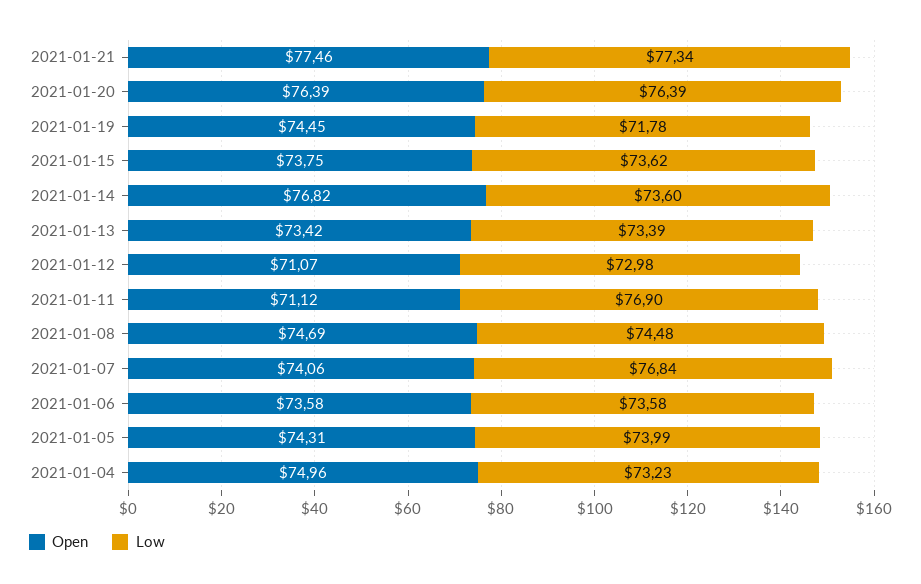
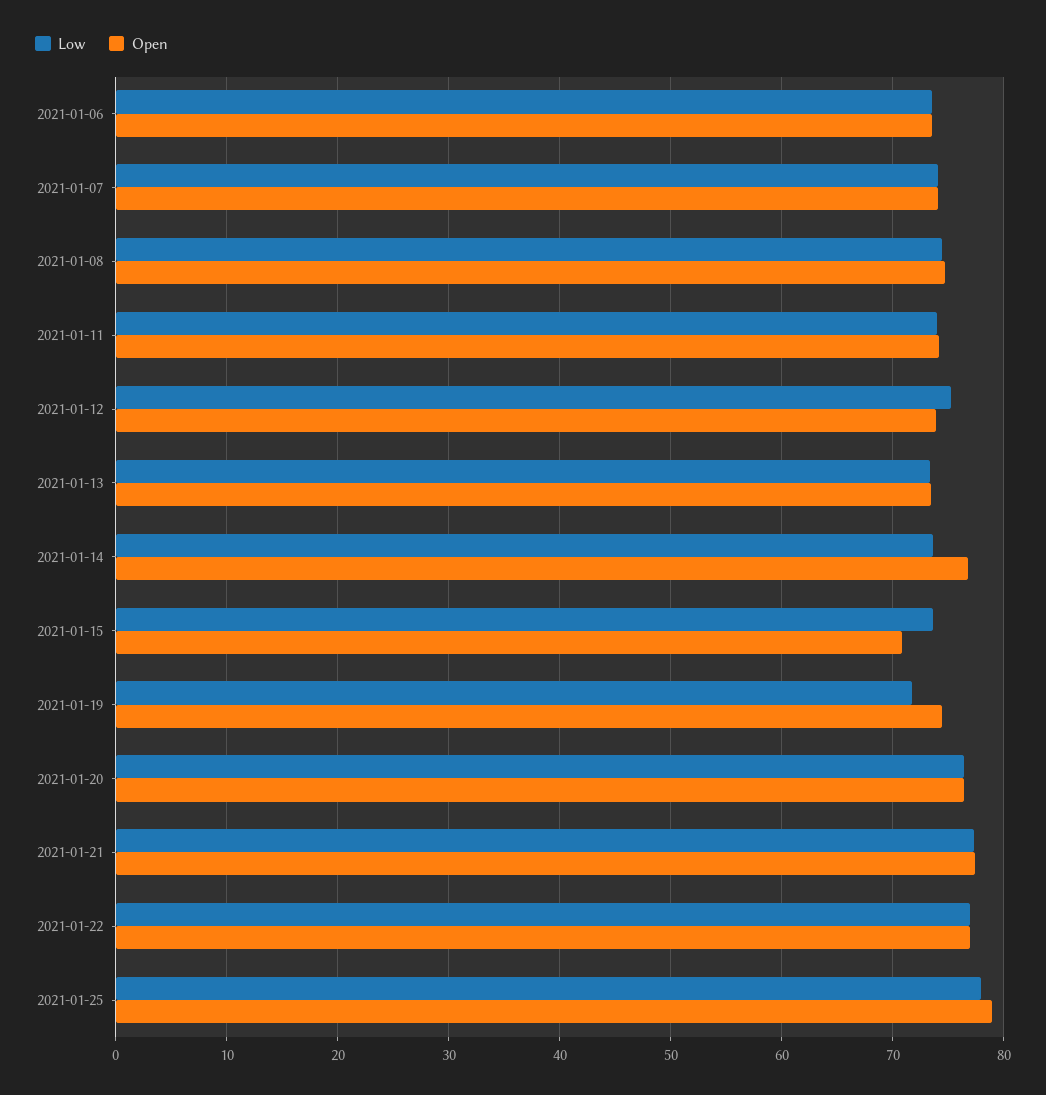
Open, 2021-01-15: 73.75 -> 71
Open, 2021-01-12: 71.07 -> 74
Low, 2021-01-12: 72.98 -> 75
Open, 2021-01-11: 71.12 -> 74
Low, 2021-01-11: 76.9 -> 74
Low, 2021-01-07: 76.84 -> 74
Open, 2021-01-05: 74.31 -> none
Low, 2021-01-05: 73.99 -> none
Open, 2021-01-04: 74.96 -> none
Low, 2021-01-04: 73.23 -> none
Low, 2021-01-22: none -> 77
Open, 2021-01-22: none -> 77
Low, 2021-01-25: none -> 78
Open, 2021-01-25: none -> 79

